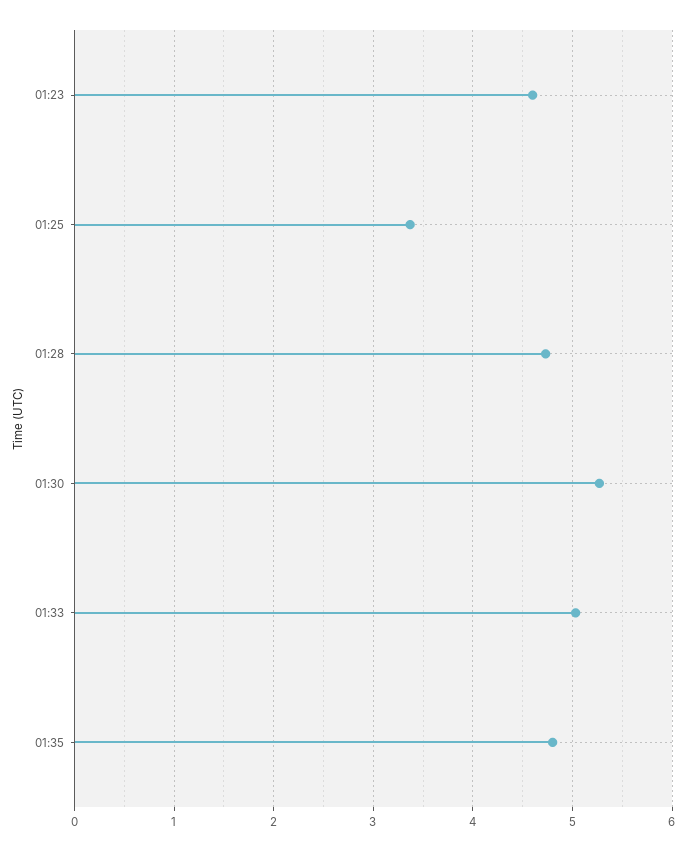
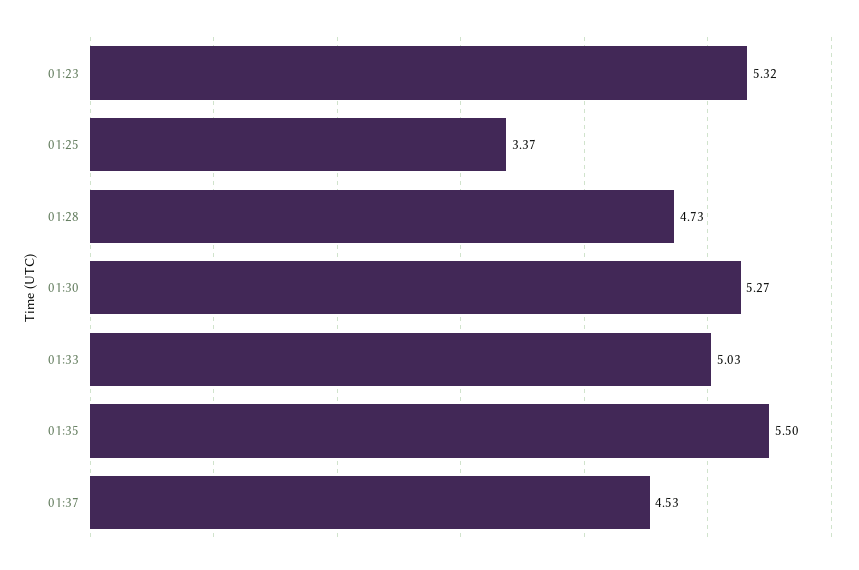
01:23: 4.6 -> 5.32
01:35: 4.8 -> 5.5
01:37: none -> 4.53

